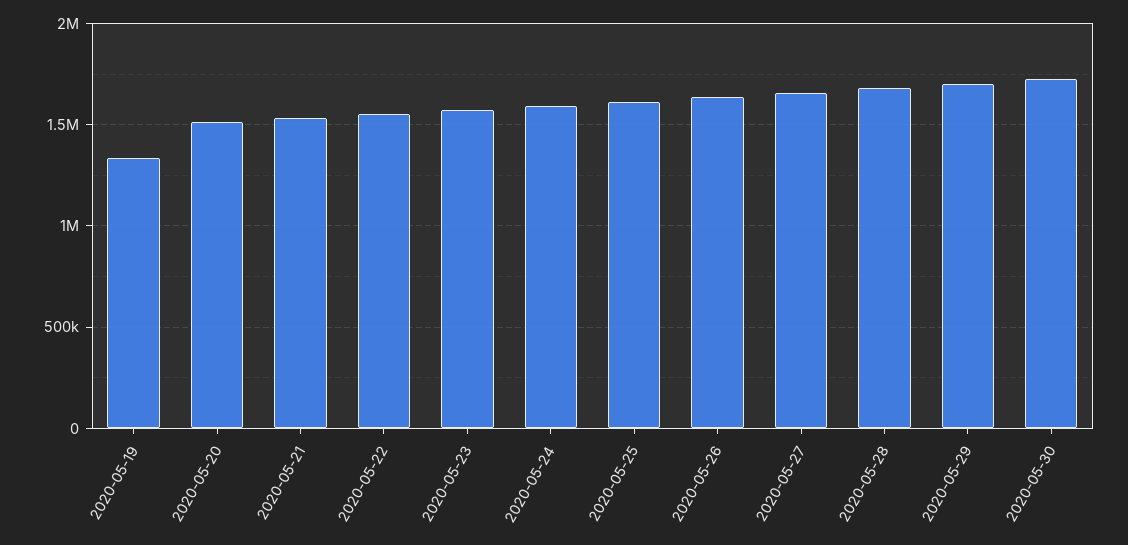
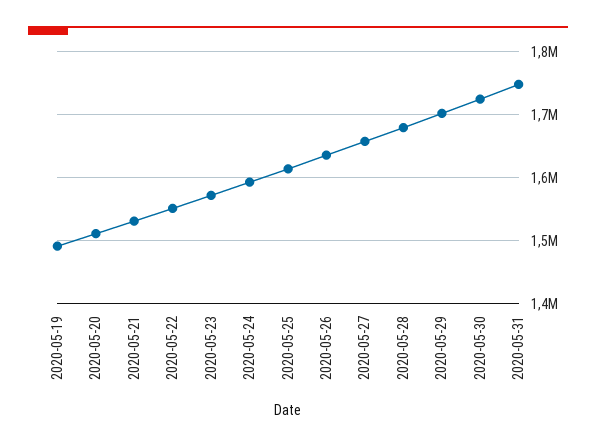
2020-05-19: 1350000 -> 1490000
2020-05-31: none -> 1750000

